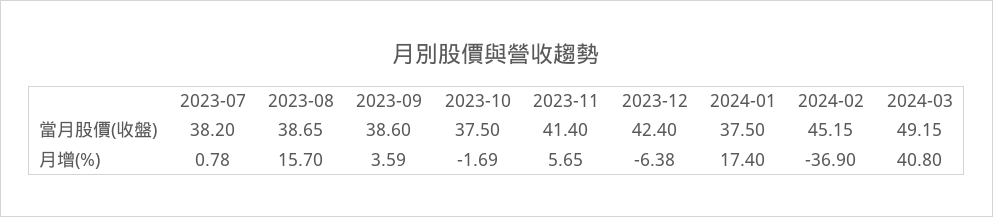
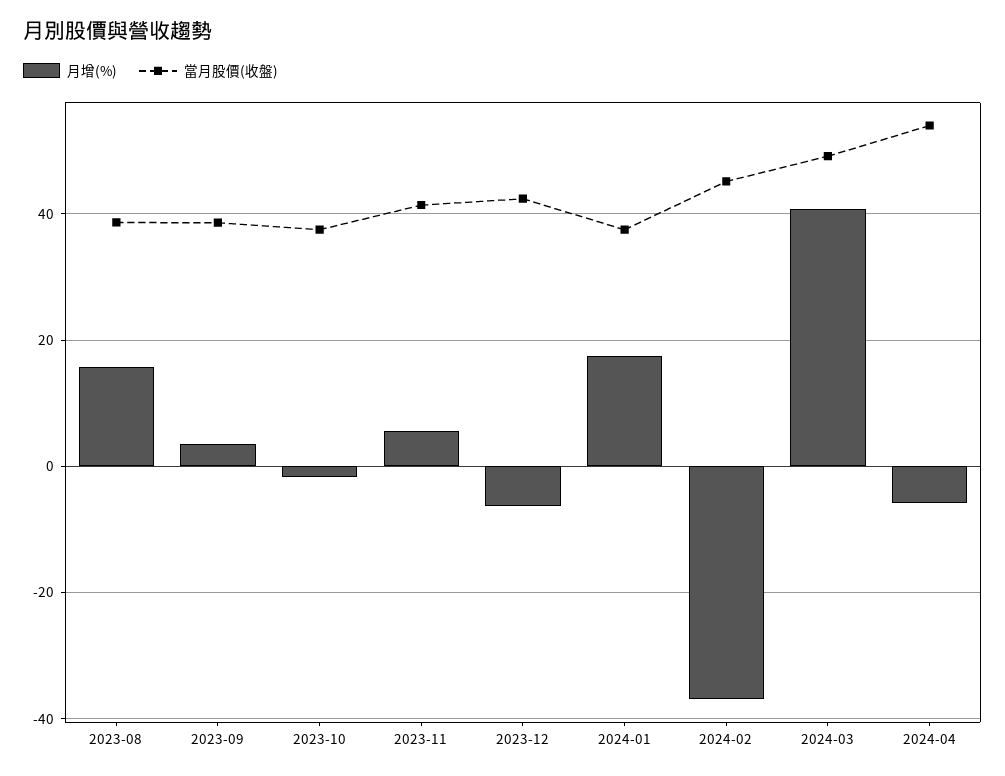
當月股價(收盤), 2023-07: 38.2 -> none
月增(%), 2023-07: 0.78 -> none
月增(%), 2024-04: none -> -6
當月股價(收盤), 2024-04: none -> 54

